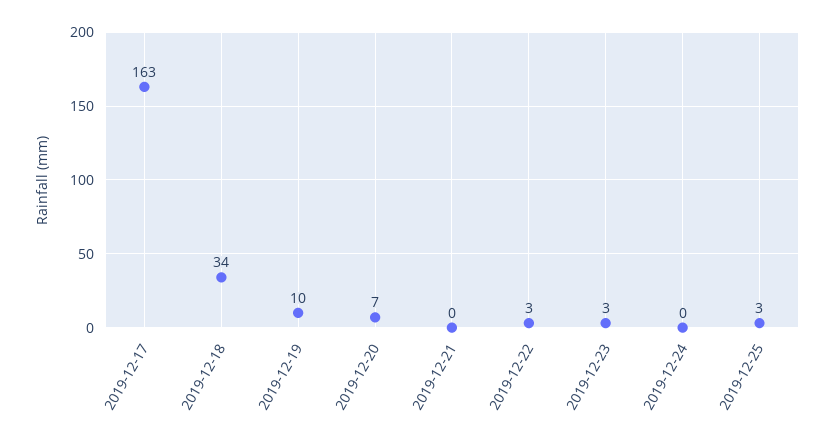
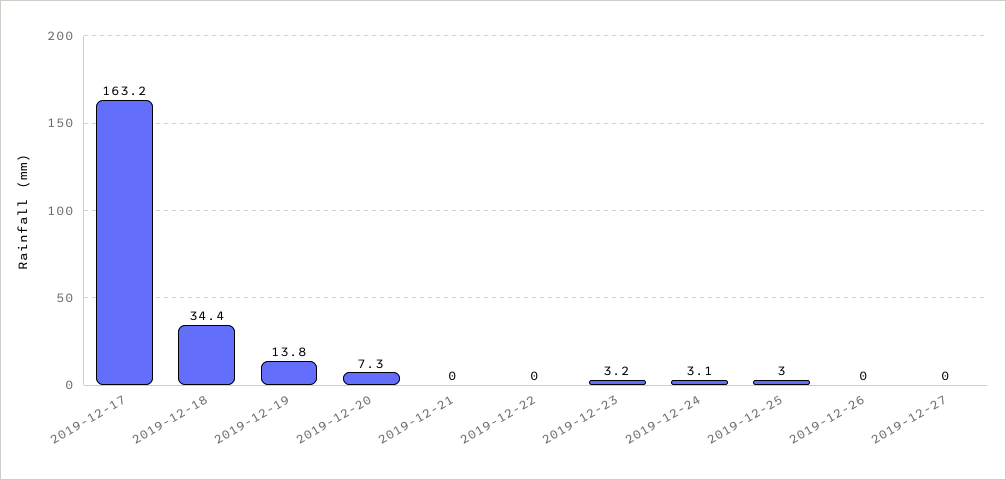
2019-12-19: 10 -> 13.8
2019-12-22: 3 -> 0
2019-12-24: 0 -> 3.1
2019-12-26: none -> 0
2019-12-27: none -> 0

